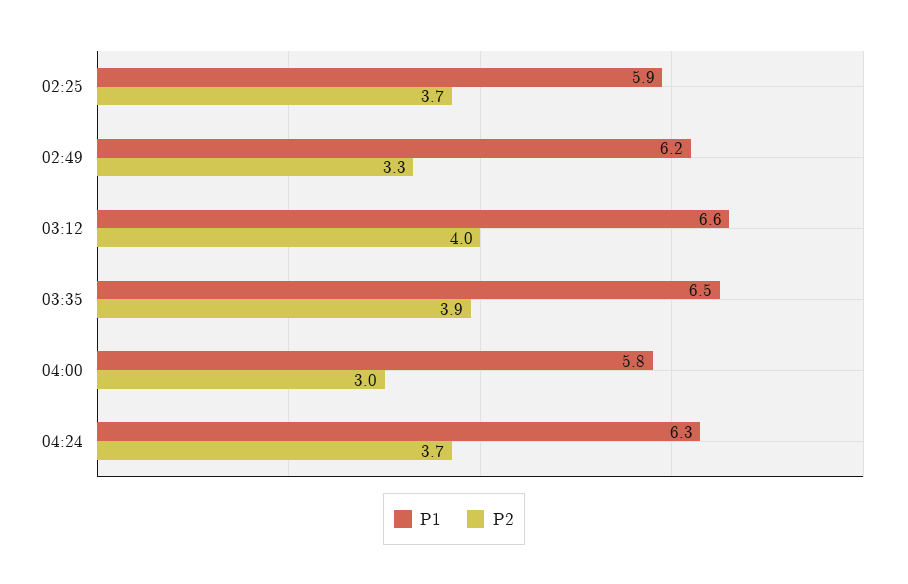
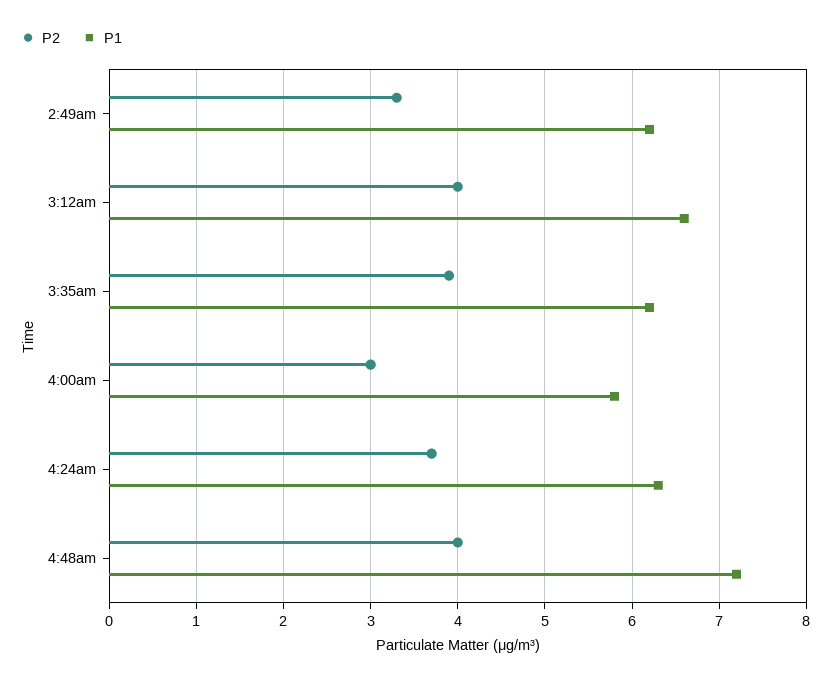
P1, 02:25: 5.9 -> none
P2, 02:25: 3.7 -> none
P1, 03:35: 6.5 -> 6.2
P2, 4:48am: none -> 4
P1, 4:48am: none -> 7.2

